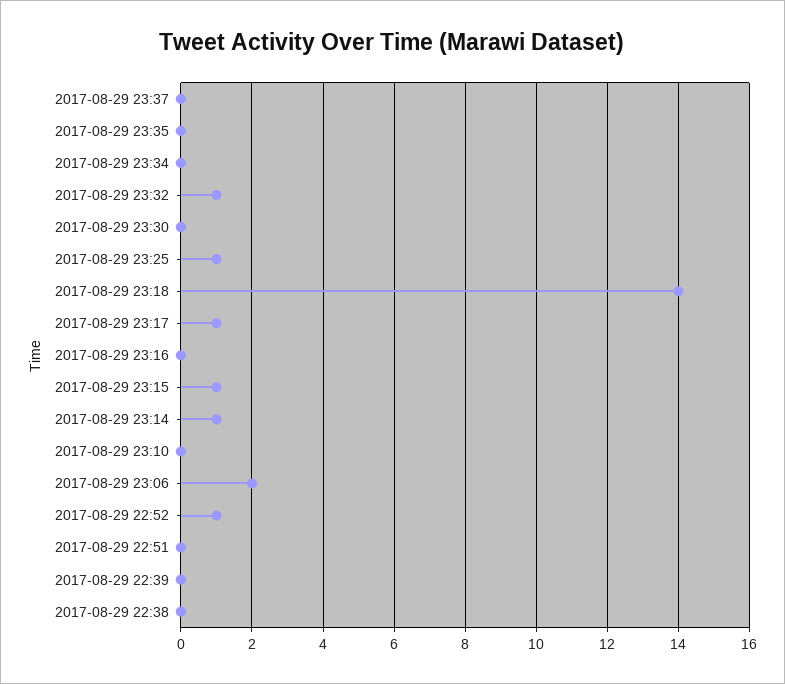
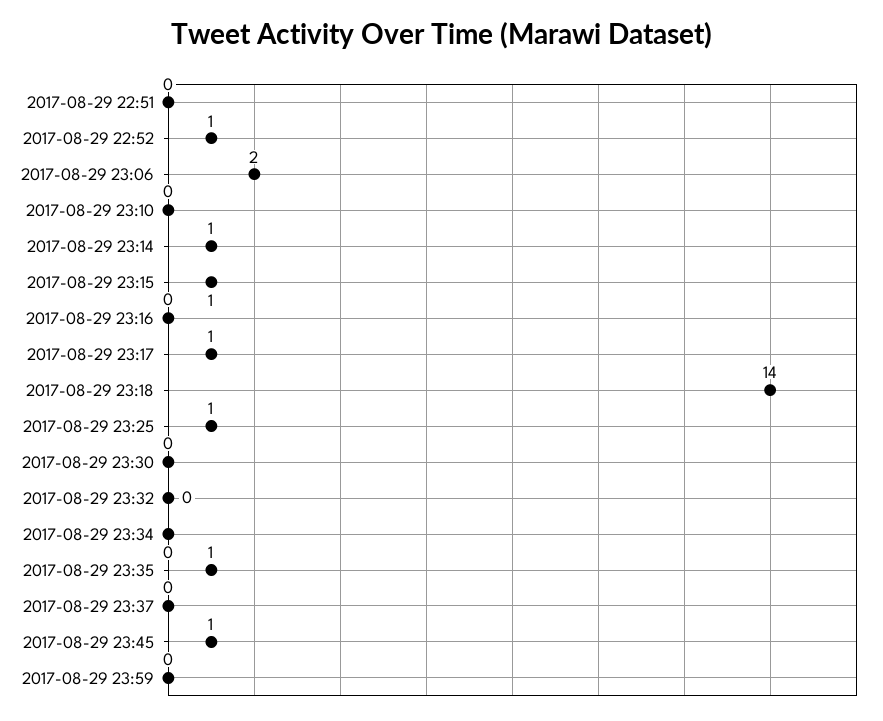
2017-08-29 23:35: 0 -> 1
2017-08-29 23:32: 1 -> 0
2017-08-29 22:39: 0 -> none
2017-08-29 22:38: 0 -> none
2017-08-29 23:45: none -> 1
2017-08-29 23:59: none -> 0

